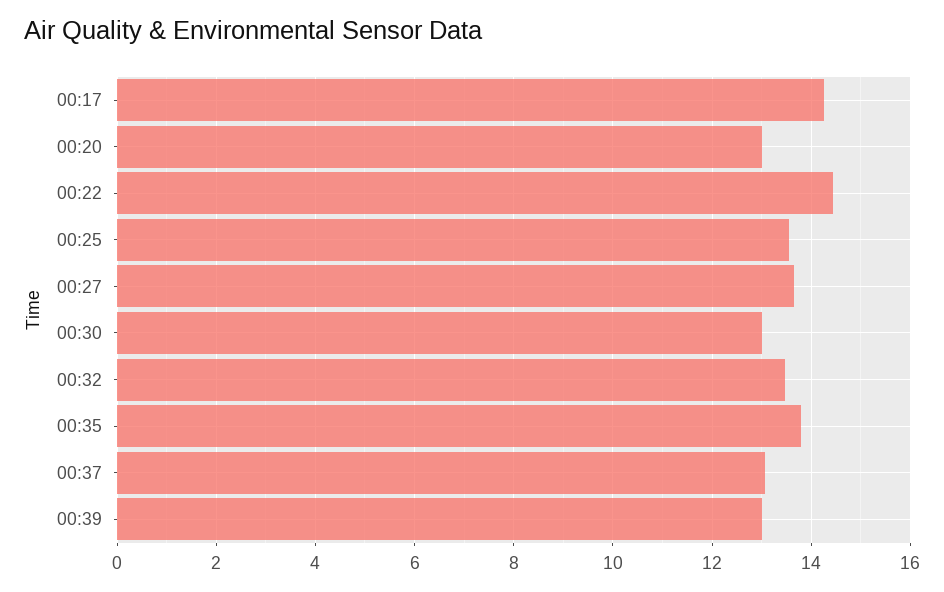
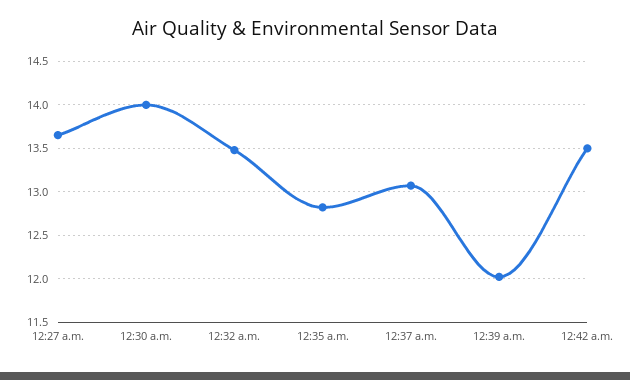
00:17: 14.2 -> none
00:20: 13 -> none
00:22: 14.4 -> none
00:25: 13.6 -> none
00:30: 13 -> 14
00:35: 13.8 -> 12.8
00:39: 13 -> 12
12:42 a.m.: none -> 13.5

